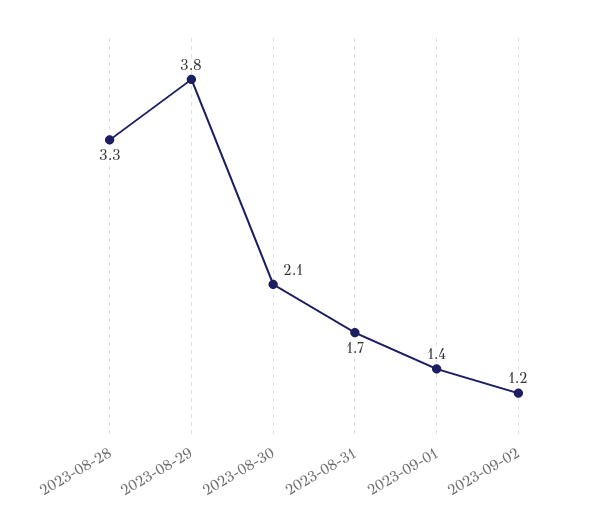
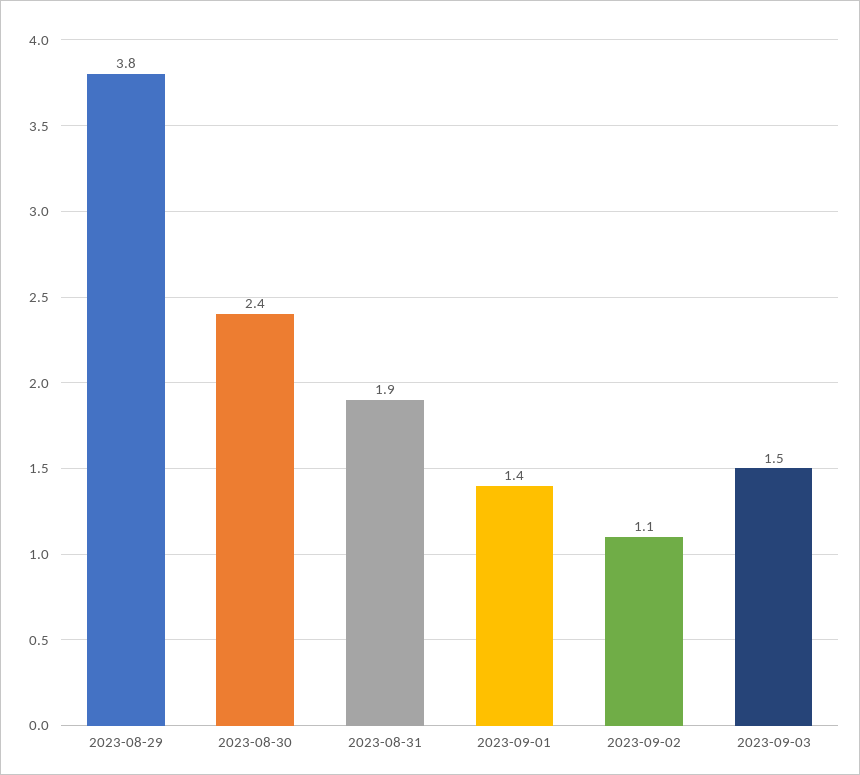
2023-08-28: 3.3 -> none
2023-08-30: 2.1 -> 2.4
2023-08-31: 1.7 -> 1.9
2023-09-02: 1.2 -> 1.1
2023-09-03: none -> 1.5

